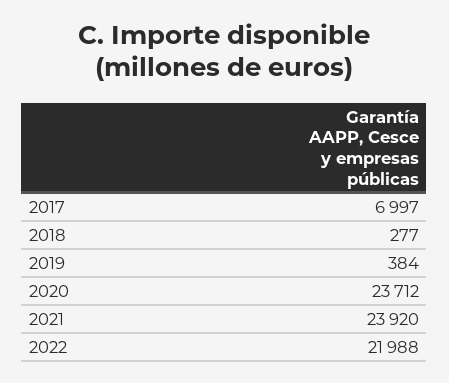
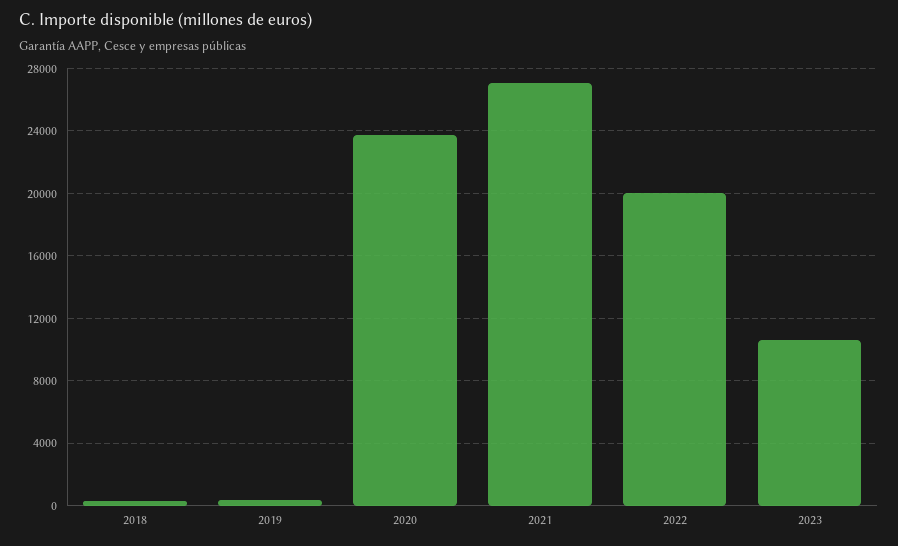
2017: 6997 -> none
2021: 23920 -> 27000
2022: 21988 -> 20000
2023: none -> 10500

